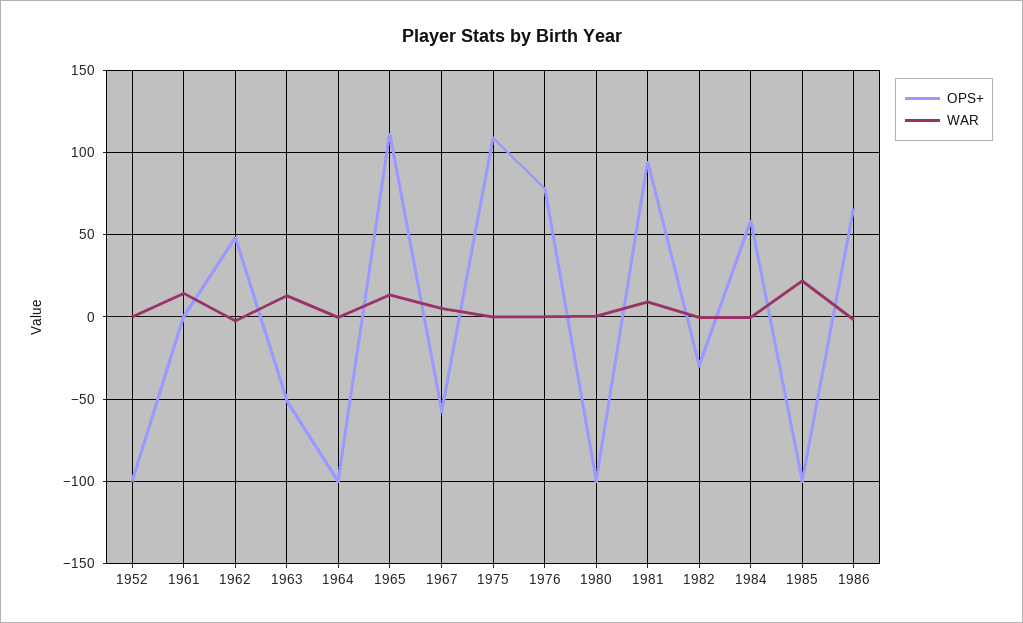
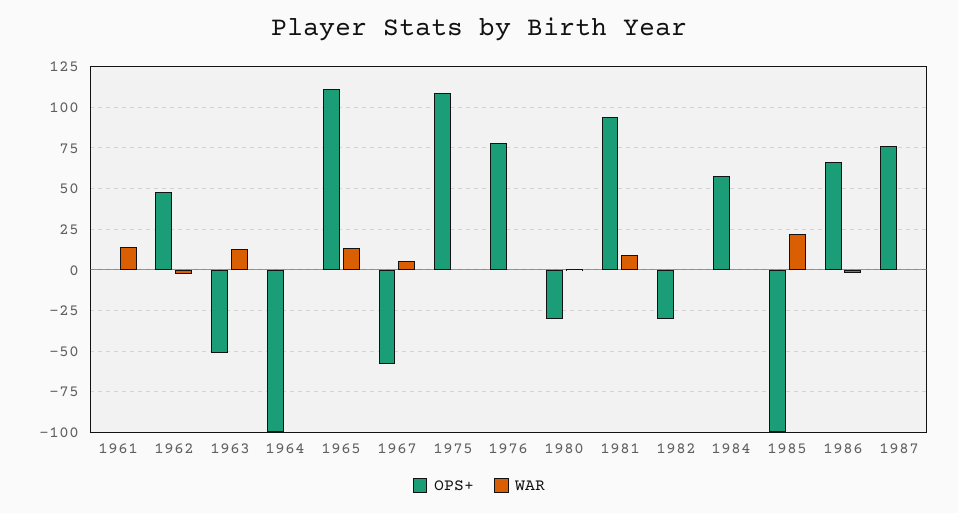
OPS+, 1952: -100 -> none
WAR, 1952: 0 -> none
OPS+, 1980: -100 -> -30
OPS+, 1987: none -> 75
WAR, 1987: none -> 0

